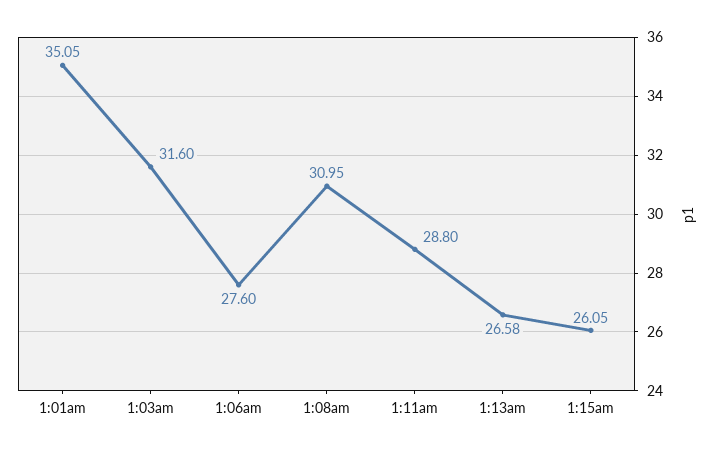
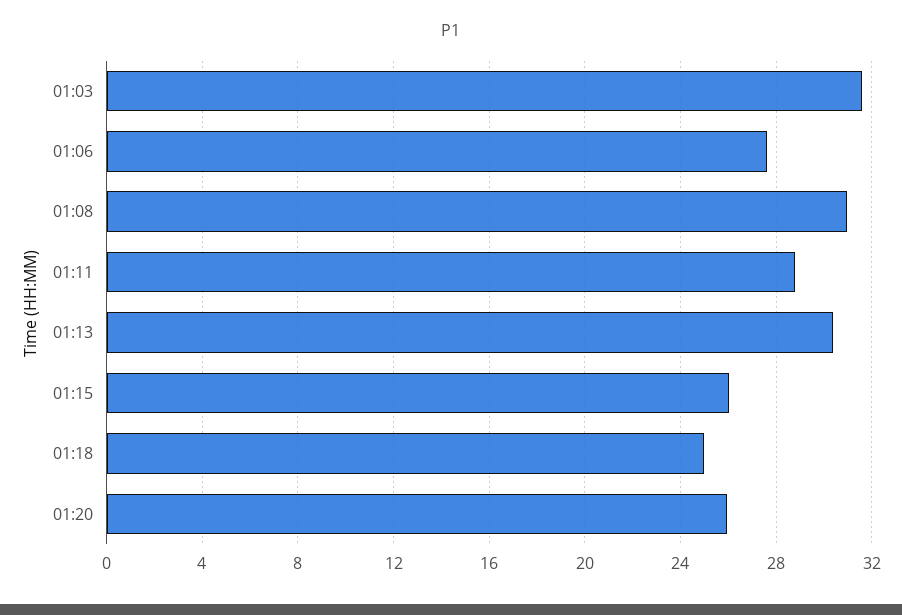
1:01am: 35.05 -> none
1:13am: 26.58 -> 30.5
01:18: none -> 25
01:20: none -> 26

